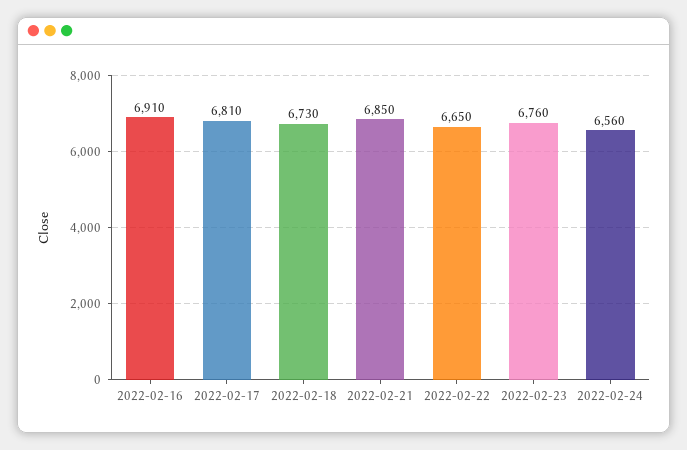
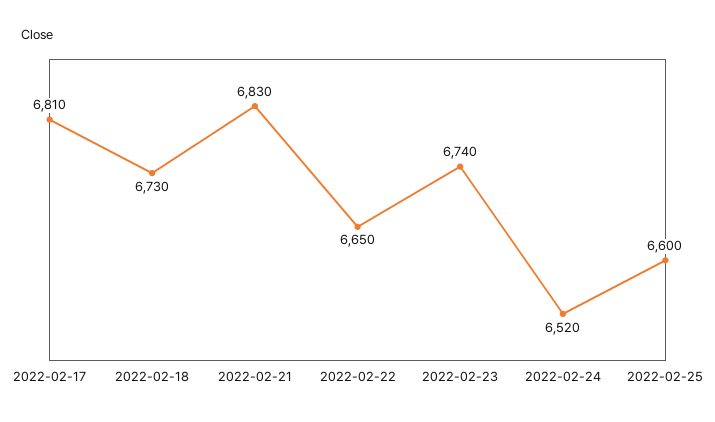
2022-02-16: 6910 -> none
2022-02-21: 6850 -> 6830
2022-02-23: 6760 -> 6740
2022-02-24: 6560 -> 6520
2022-02-25: none -> 6600

